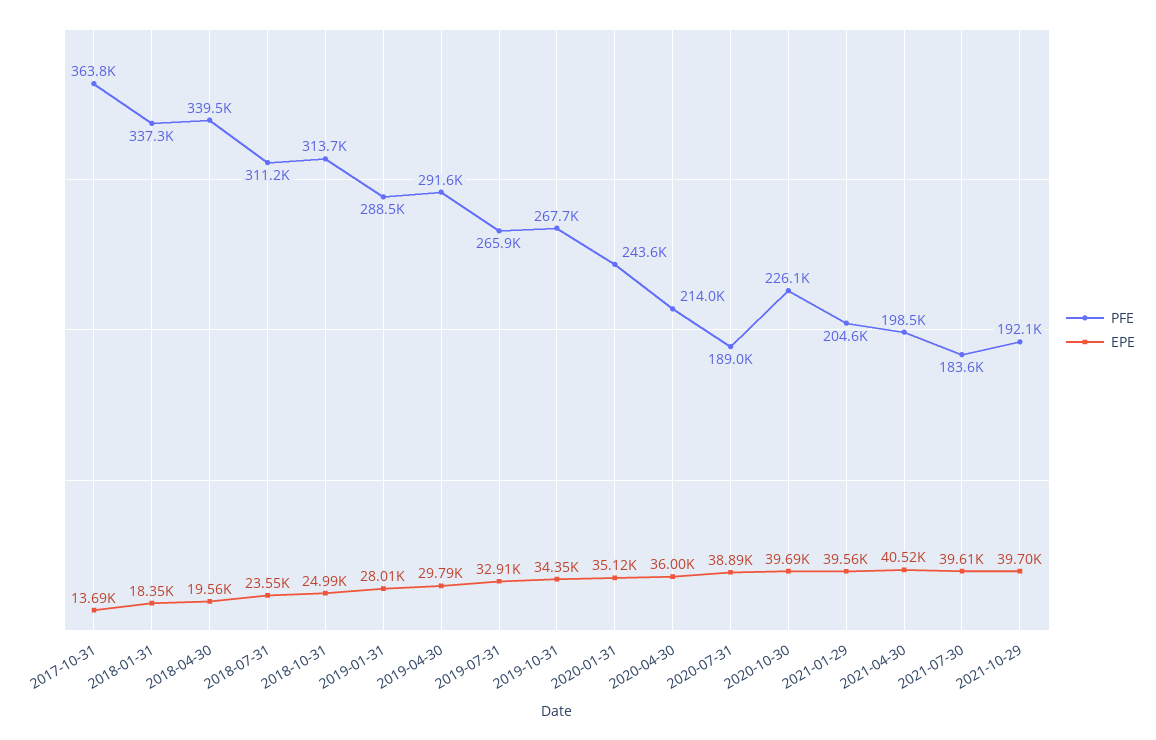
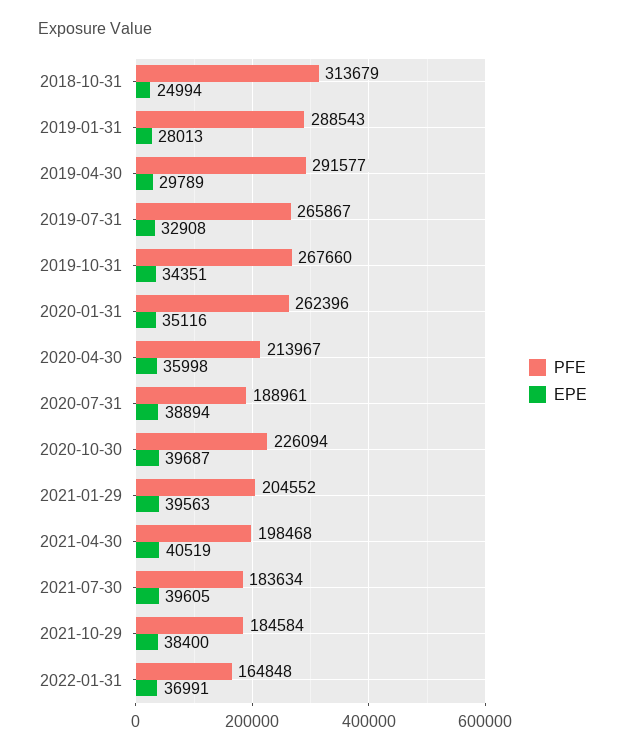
PFE, 2017-10-31: 363800 -> none
EPE, 2017-10-31: 13690 -> none
PFE, 2018-01-31: 337300 -> none
EPE, 2018-01-31: 18350 -> none
PFE, 2018-04-30: 339500 -> none
EPE, 2018-04-30: 19560 -> none
PFE, 2018-07-31: 311200 -> none
EPE, 2018-07-31: 23550 -> none
PFE, 2020-01-31: 243600 -> 262396
PFE, 2021-10-29: 192100 -> 184584
EPE, 2021-10-29: 39700 -> 38400
PFE, 2022-01-31: none -> 164848
EPE, 2022-01-31: none -> 36991

